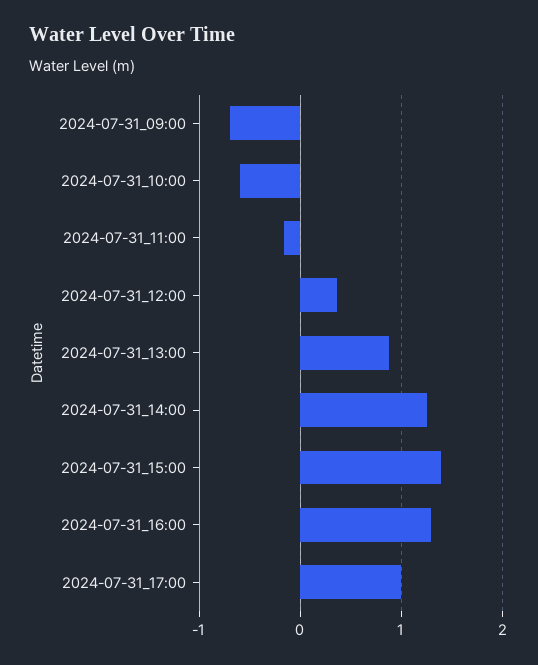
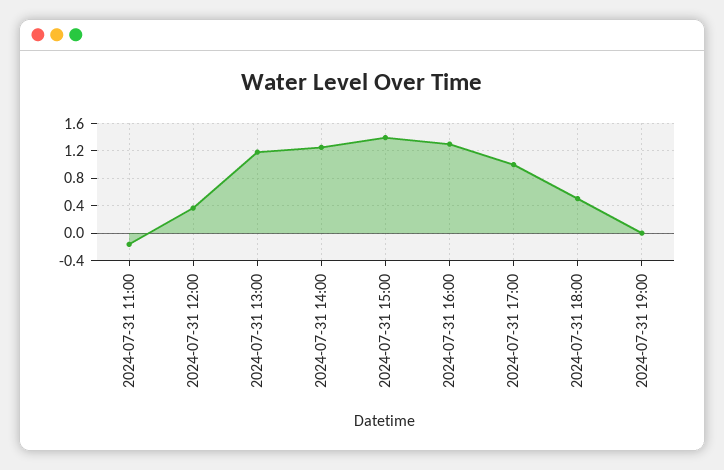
2024-07-31_09:00: -0.7 -> none
2024-07-31_10:00: -0.6 -> none
2024-07-31_13:00: 0.9 -> 1.2
2024-07-31 18:00: none -> 0.5
2024-07-31 19:00: none -> 0

